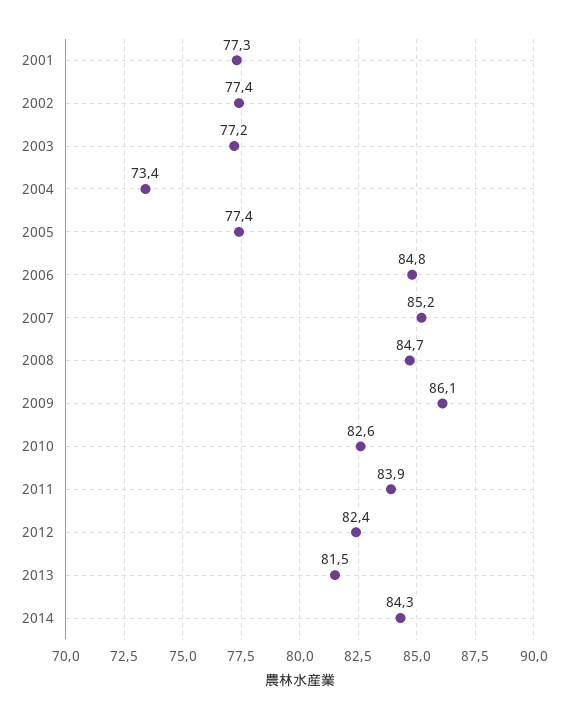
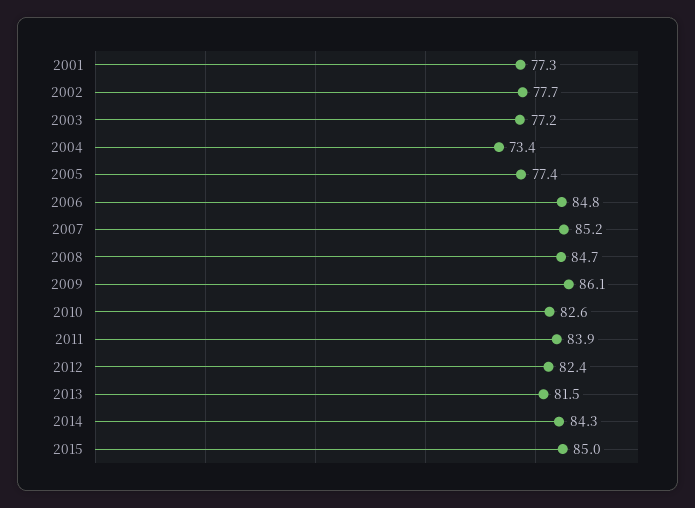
2002: 77.4 -> 77.7
2015: none -> 85

